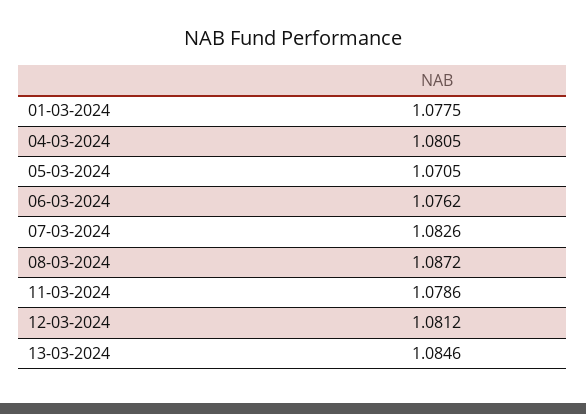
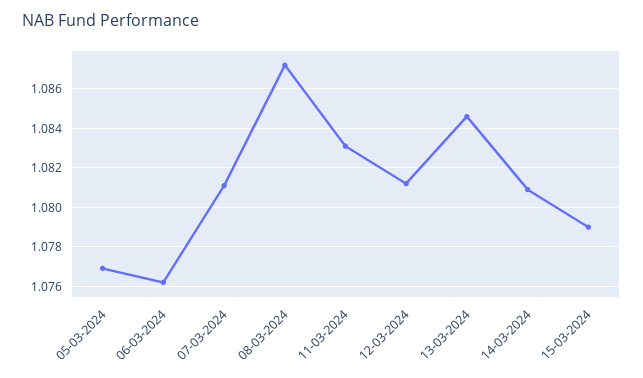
01-03-2024: 1.0775 -> none
04-03-2024: 1.0805 -> none
05-03-2024: 1.0705 -> 1.077
07-03-2024: 1.0826 -> 1.081
11-03-2024: 1.0786 -> 1.083
14-03-2024: none -> 1.081
15-03-2024: none -> 1.079

